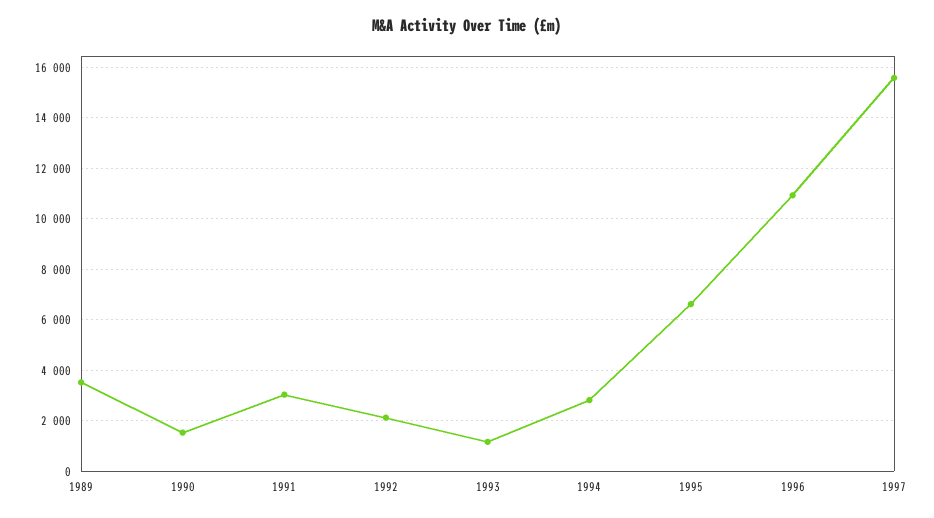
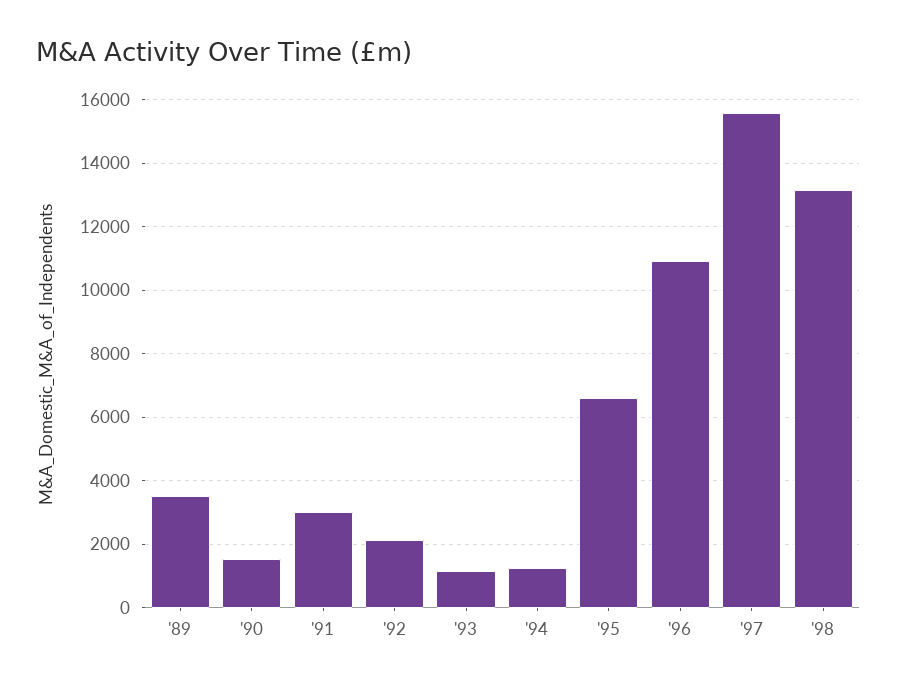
1994: 2750 -> 1200
'98: none -> 13200

